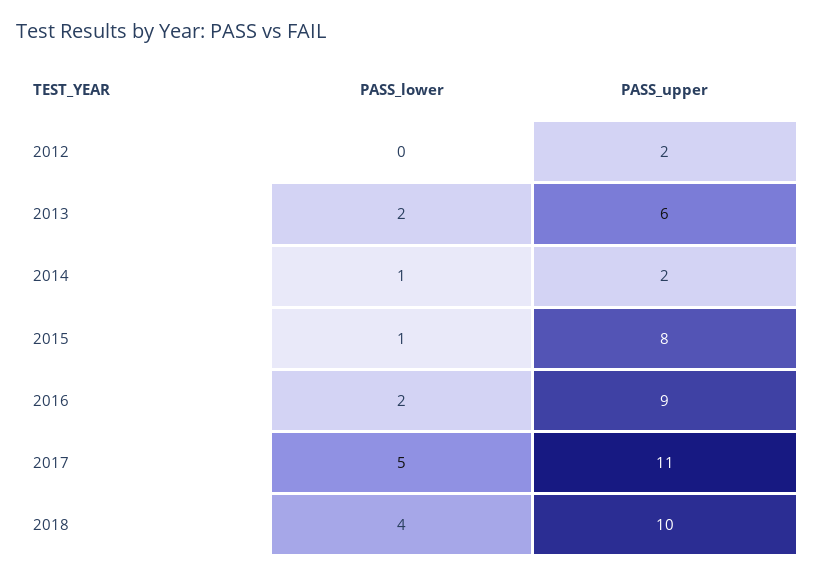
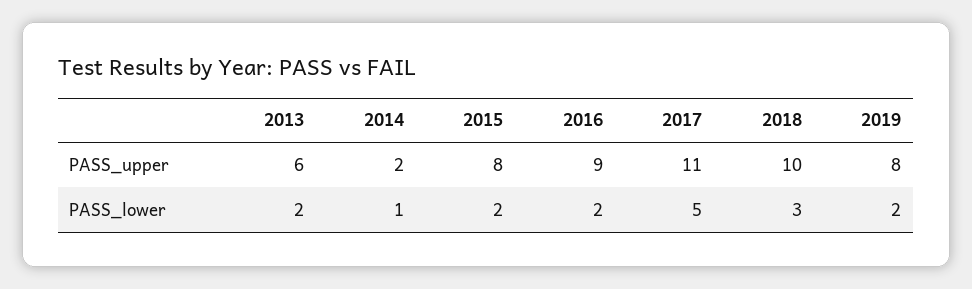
PASS_lower, 2012: 0 -> none
PASS_upper, 2012: 2 -> none
PASS_lower, 2015: 1 -> 2
PASS_lower, 2018: 4 -> 3
PASS_upper, 2019: none -> 8
PASS_lower, 2019: none -> 2

